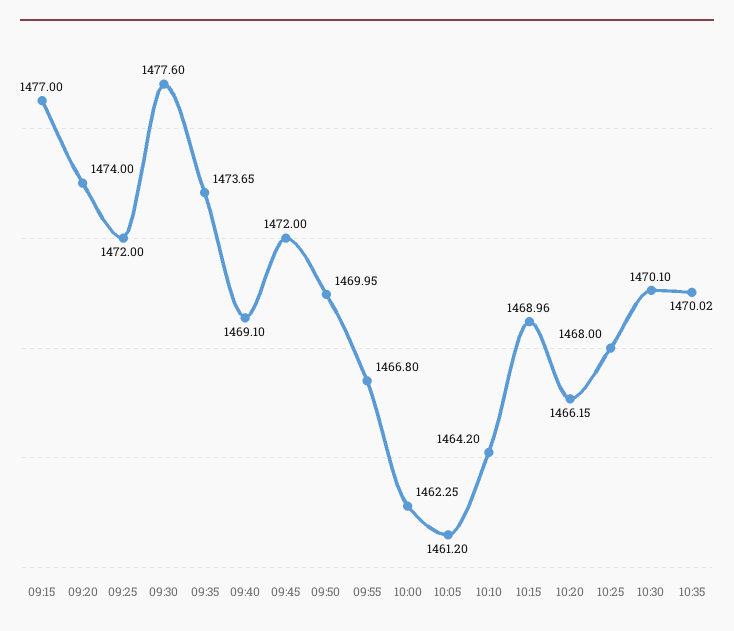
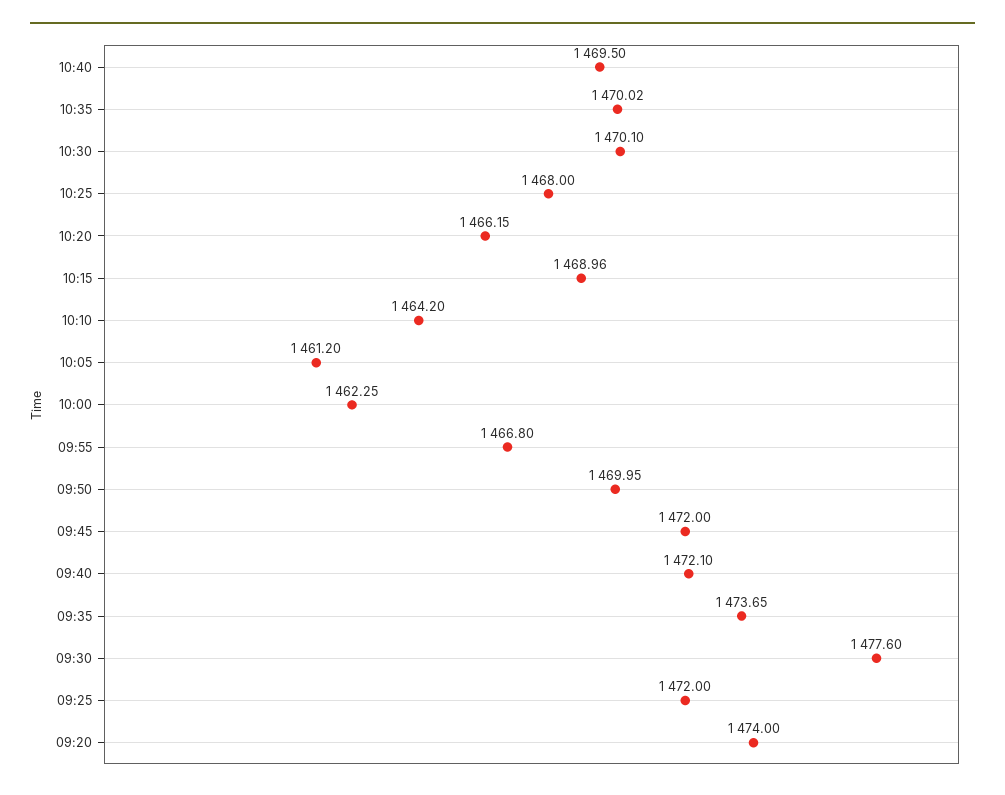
09:15: 1477 -> none
09:40: 1469.1 -> 1472.1
10:40: none -> 1469.5

